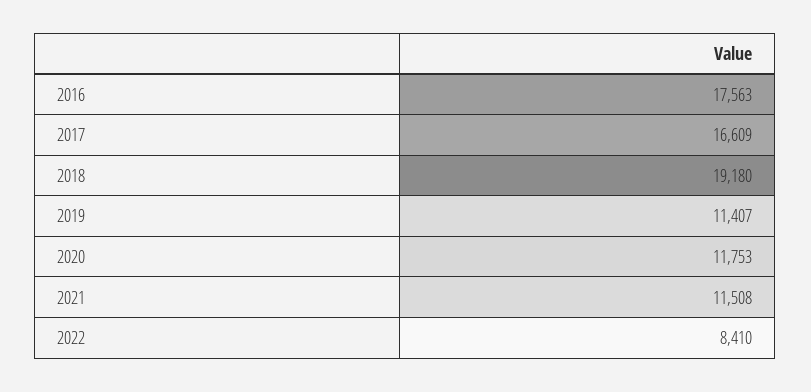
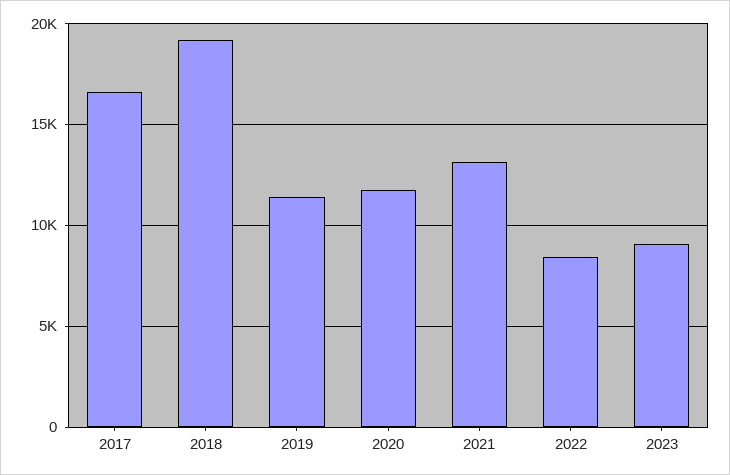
2016: 17563 -> none
2021: 11508 -> 13000
2023: none -> 9000

